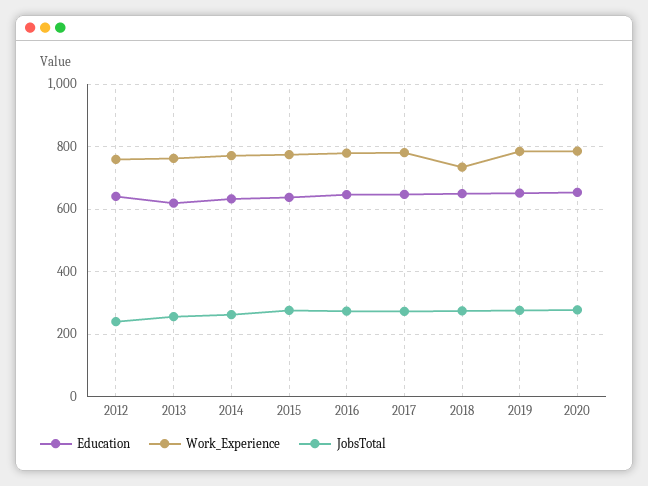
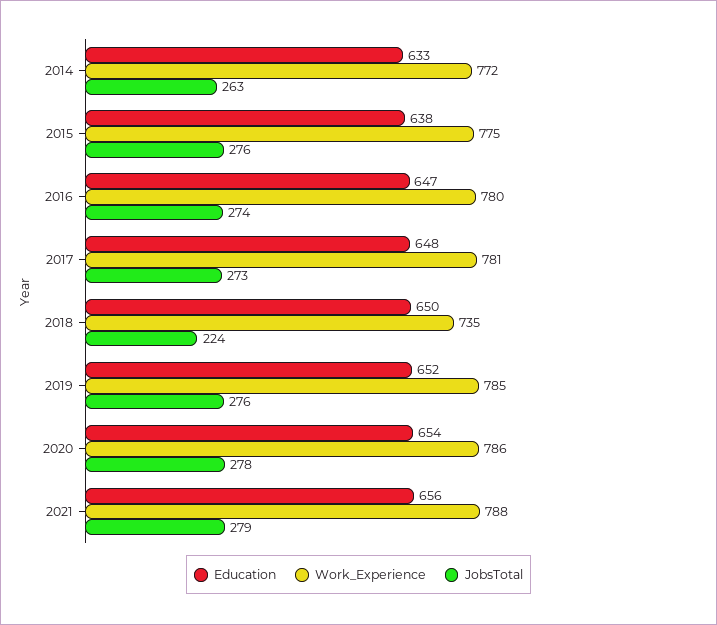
Education, 2012: 640 -> none
Work_Experience, 2012: 760 -> none
JobsTotal, 2012: 240 -> none
Education, 2013: 620 -> none
Work_Experience, 2013: 760 -> none
JobsTotal, 2013: 260 -> none
JobsTotal, 2018: 280 -> 224
Education, 2021: none -> 656
Work_Experience, 2021: none -> 788
JobsTotal, 2021: none -> 279

